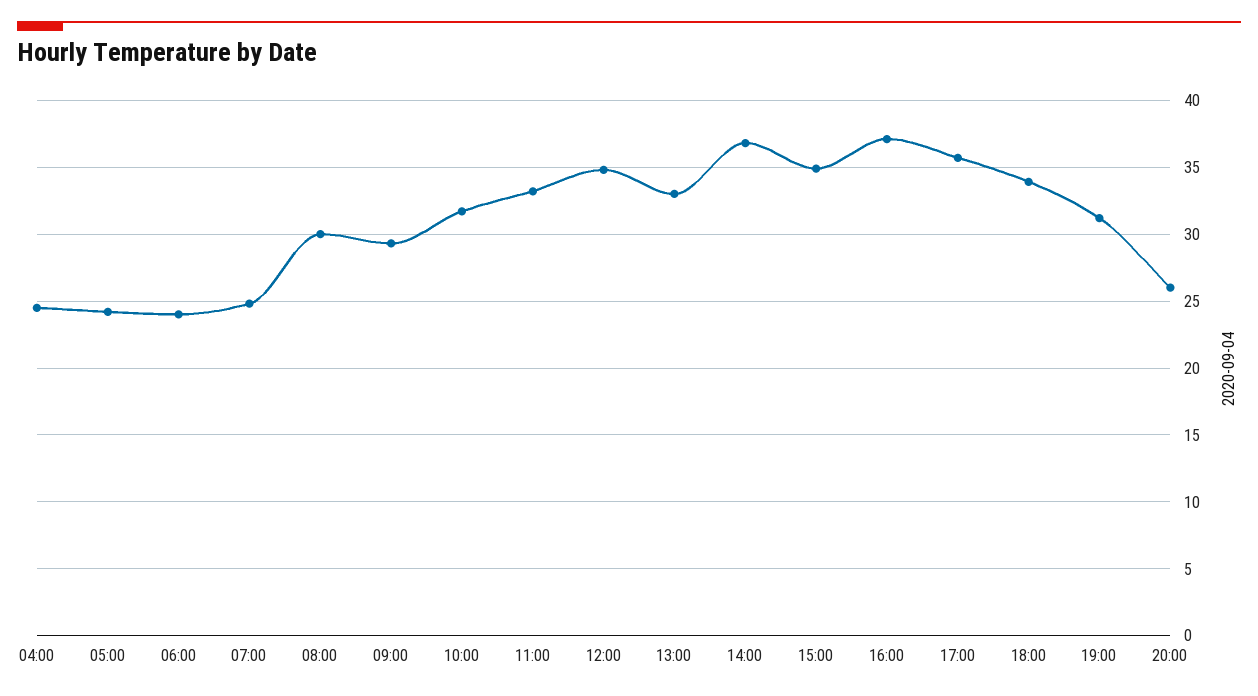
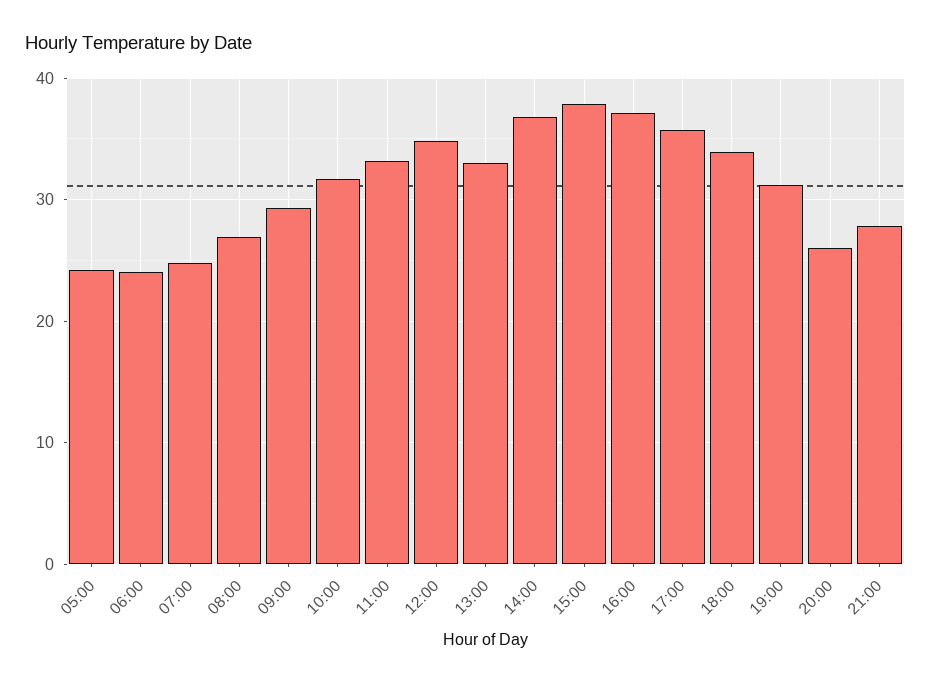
04:00: 24.5 -> none
08:00: 30 -> 27
15:00: 35 -> 38
21:00: none -> 28

